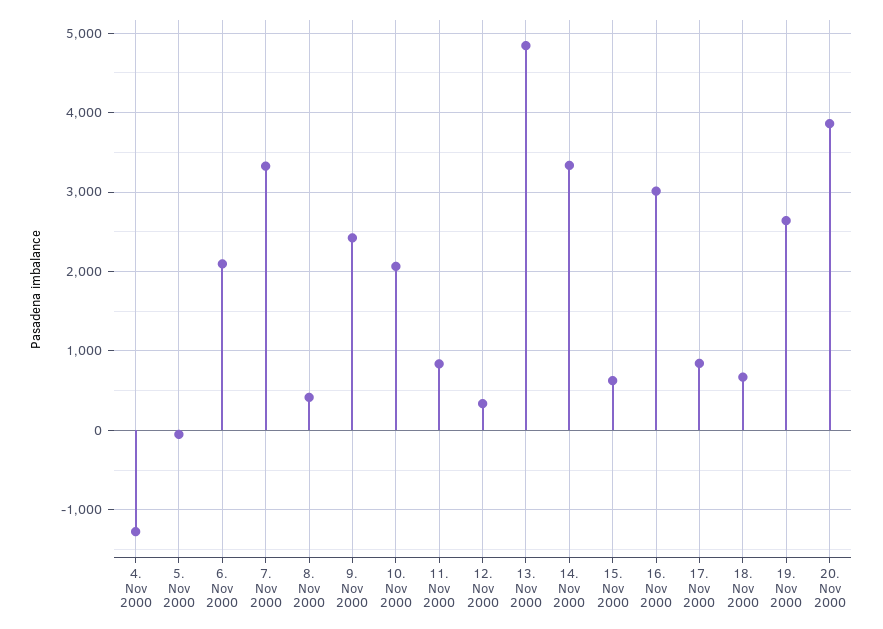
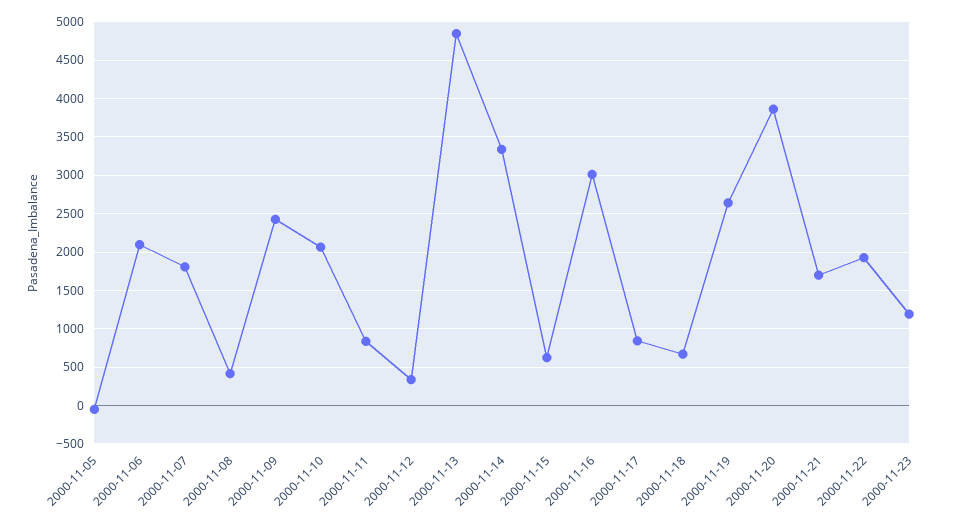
4. Nov 2000: -1300 -> none
7. Nov 2000: 3300 -> 1800
2000-11-21: none -> 1700
2000-11-22: none -> 1900
2000-11-23: none -> 1200

